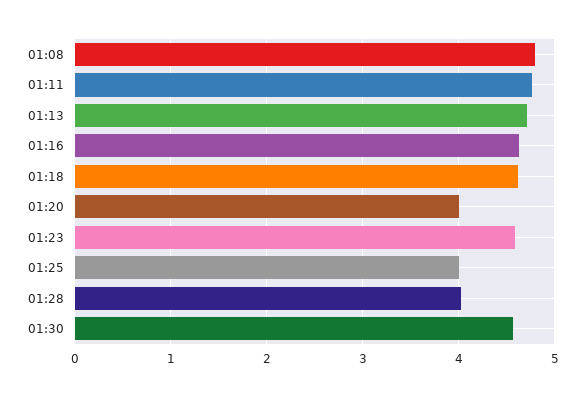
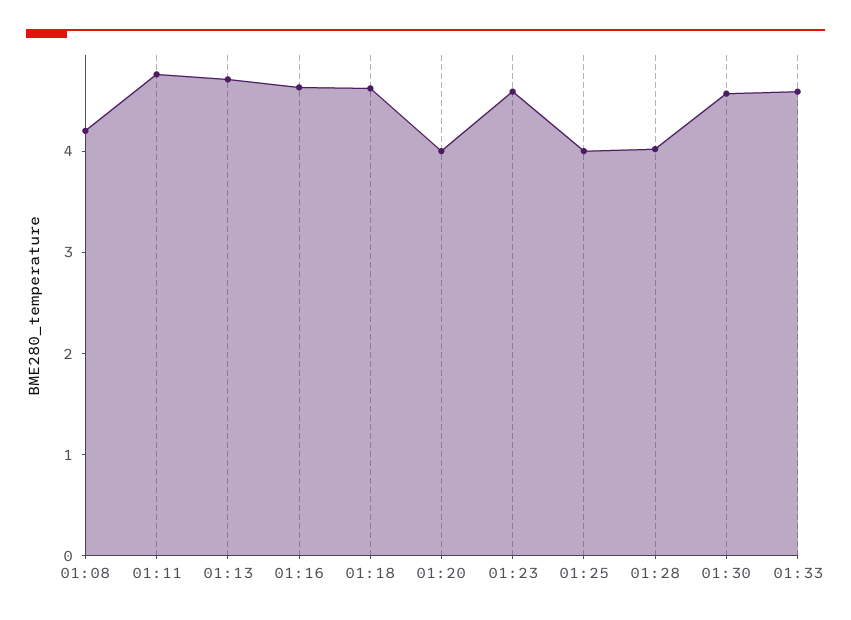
01:08: 4.8 -> 4.2
01:33: none -> 4.6

